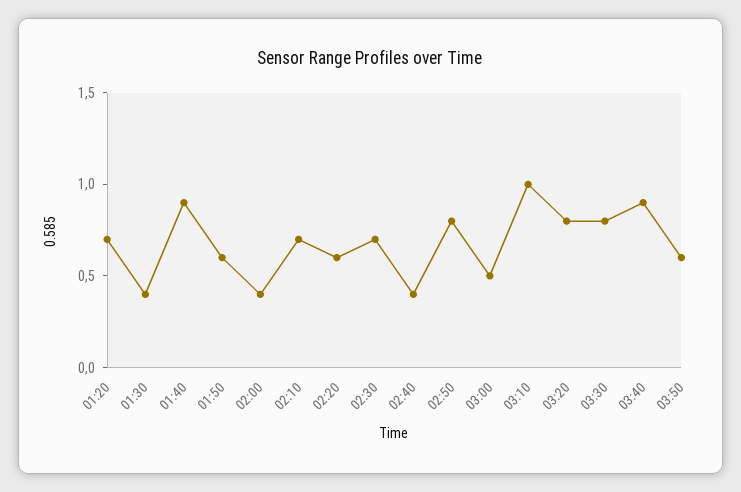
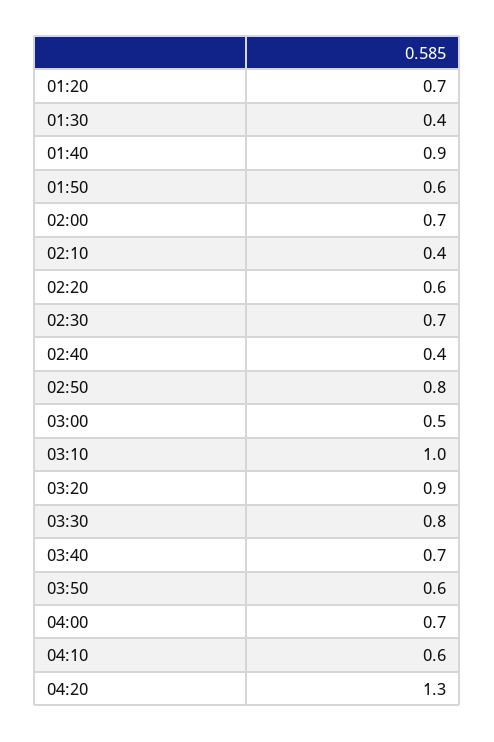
02:00: 0.4 -> 0.7
02:10: 0.7 -> 0.4
03:20: 0.8 -> 0.9
03:40: 0.9 -> 0.7
04:00: none -> 0.7
04:10: none -> 0.6
04:20: none -> 1.3

